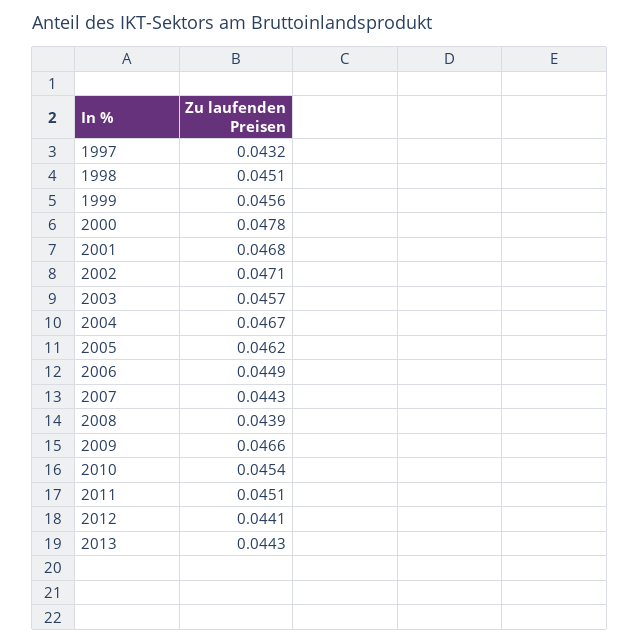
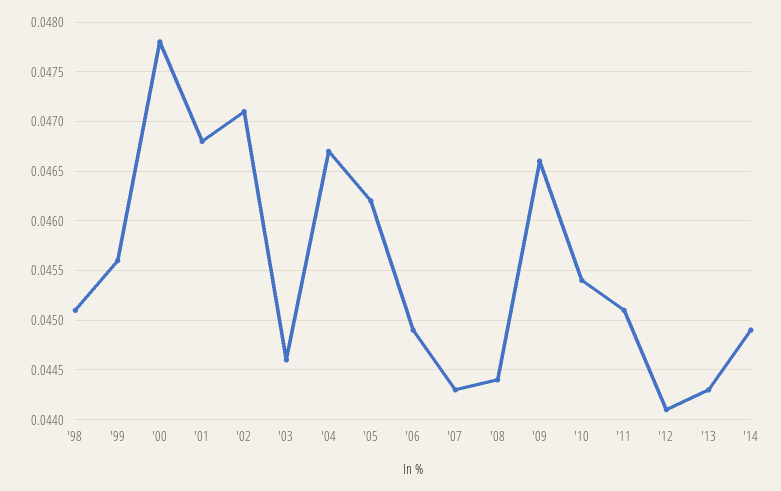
1997: 0.0432 -> none
2003: 0.0457 -> 0.0446
2008: 0.0439 -> 0.0444
'14: none -> 0.0449

